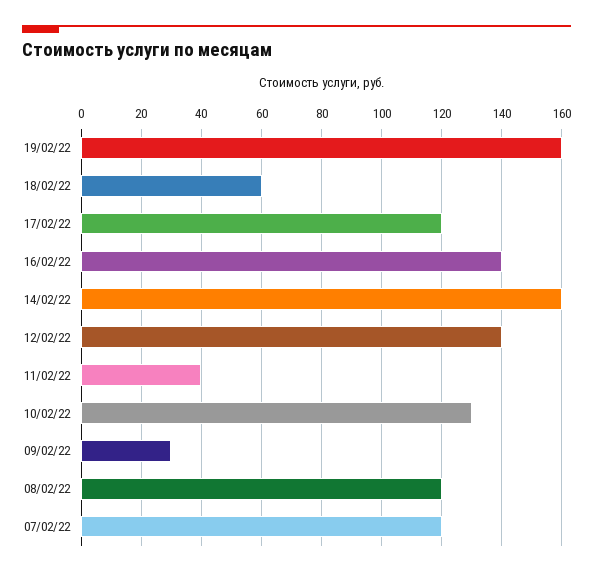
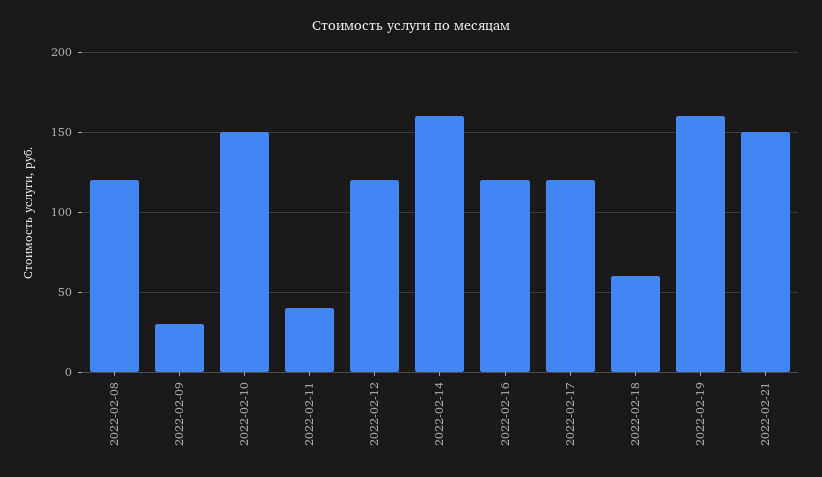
16/02/22: 140 -> 120
12/02/22: 140 -> 120
10/02/22: 130 -> 150
07/02/22: 120 -> none
2022-02-21: none -> 150

